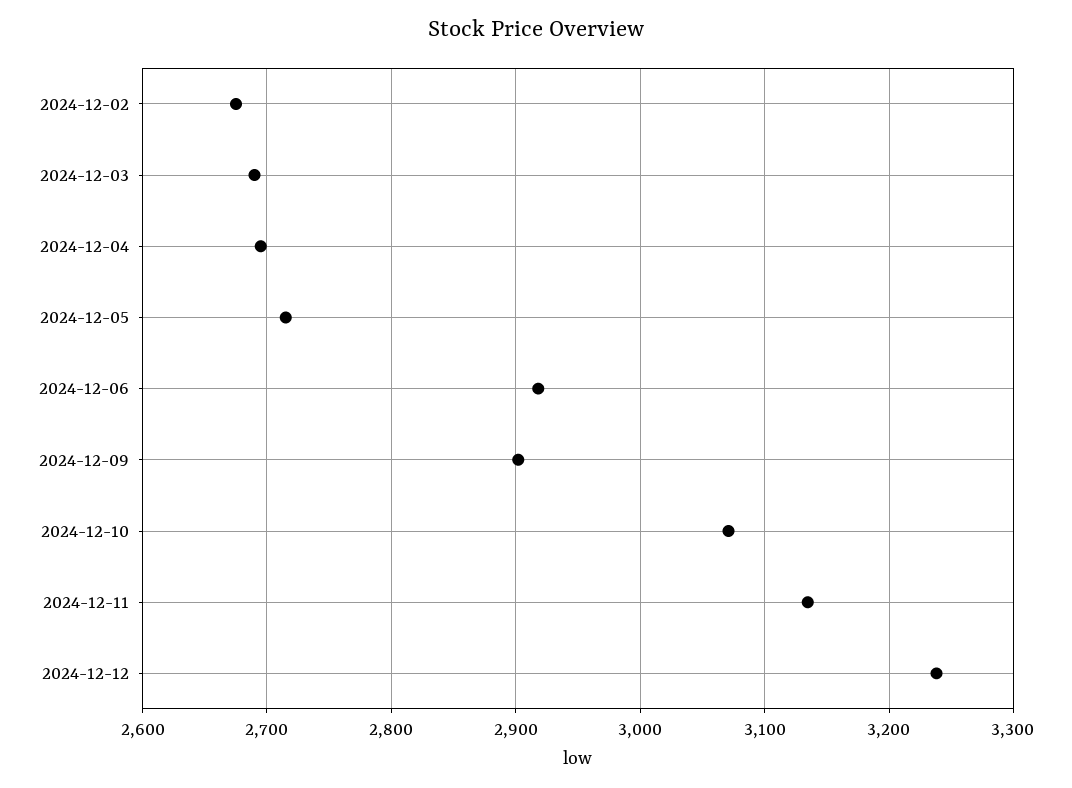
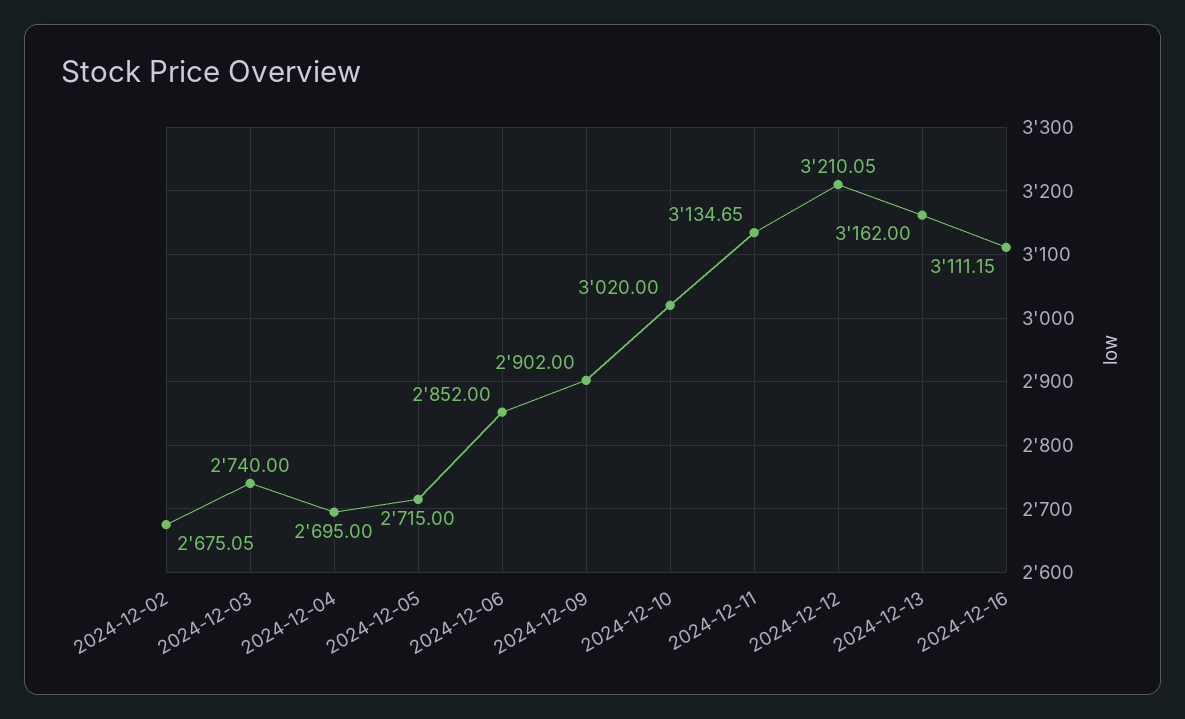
2024-12-03: 2690 -> 2740
2024-12-06: 2920 -> 2852
2024-12-10: 3070 -> 3020
2024-12-12: 3240 -> 3210.05
2024-12-13: none -> 3162
2024-12-16: none -> 3111.15

